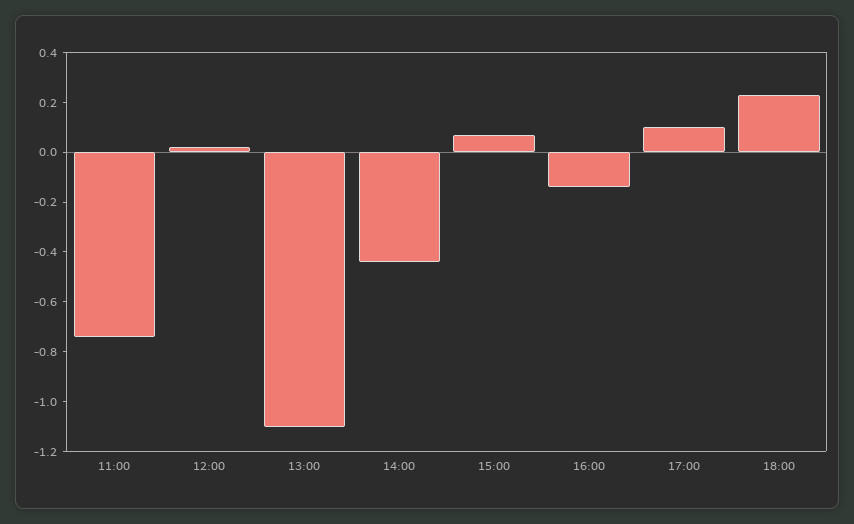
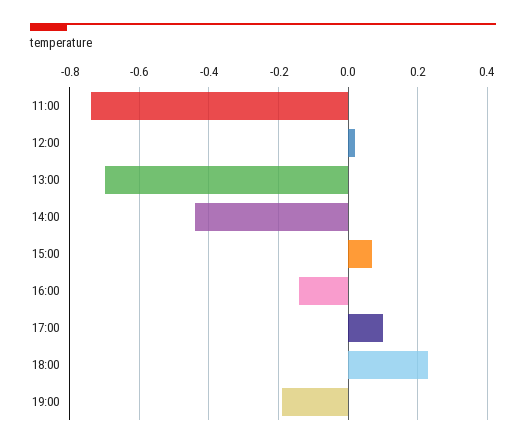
13:00: -1.1 -> -0.7
19:00: none -> -0.2

